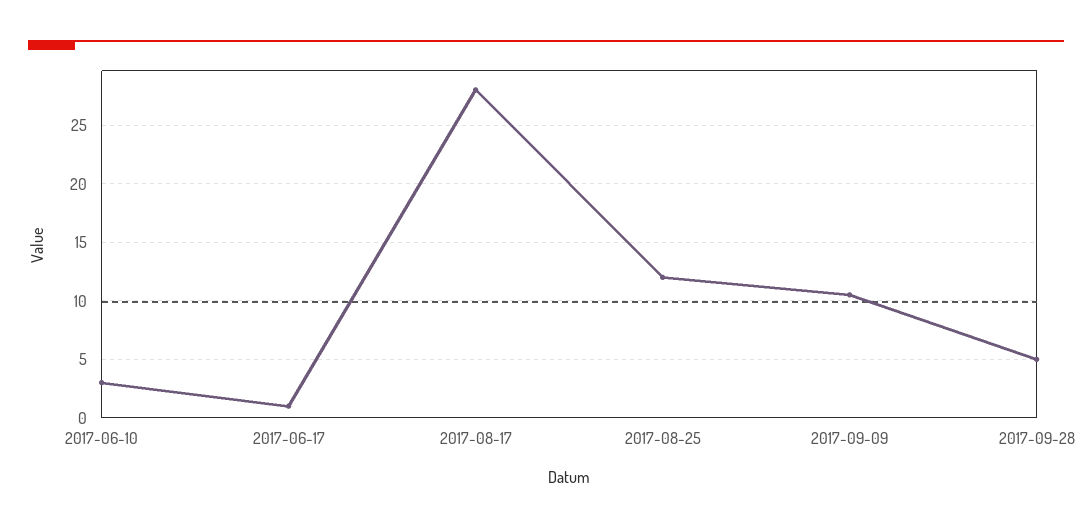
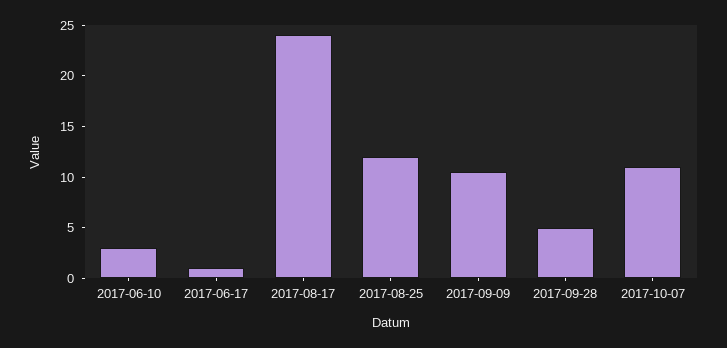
2017-08-17: 28 -> 24
2017-10-07: none -> 11

